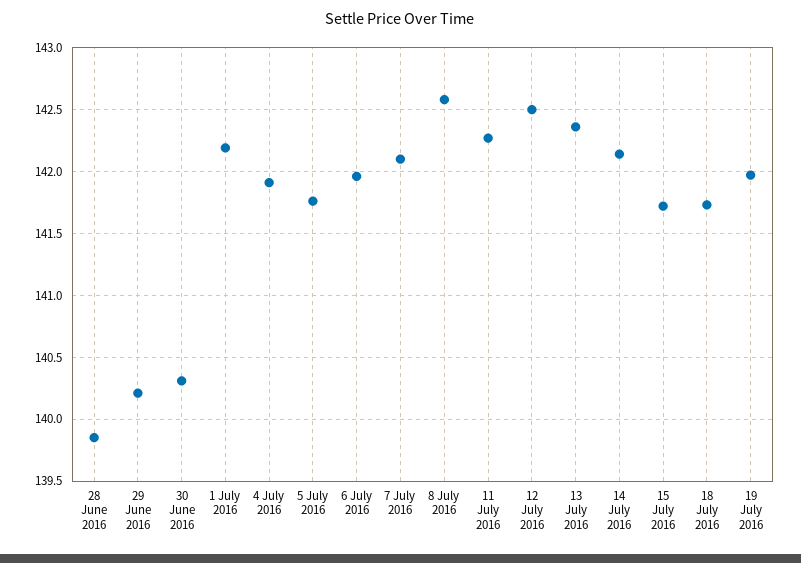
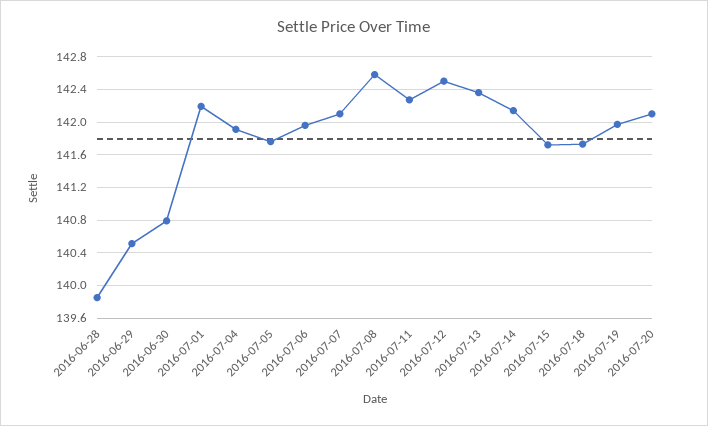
29 June 2016: 140.2 -> 140.5
30 June 2016: 140.3 -> 140.8
2016-07-20: none -> 142.1

